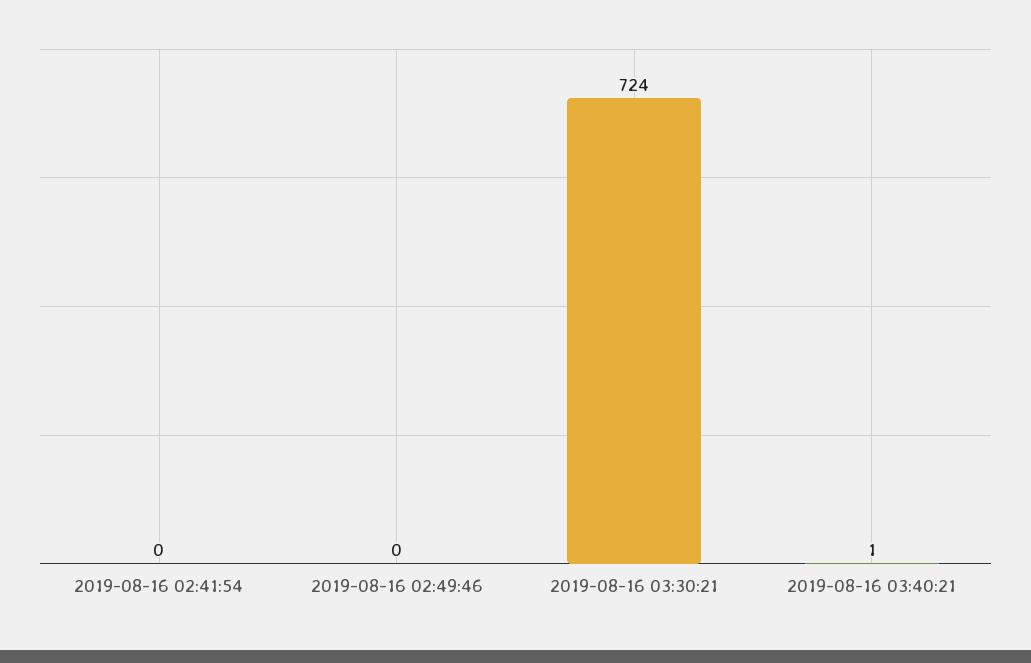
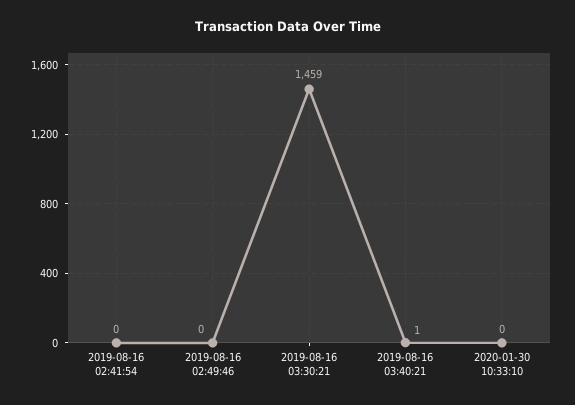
2019-08-16 03:30:21: 724 -> 1459
2020-01-30 10:33:10: none -> 0

